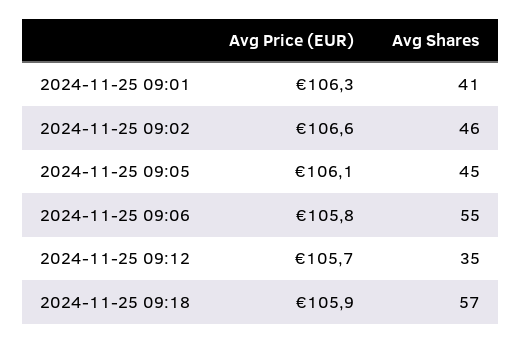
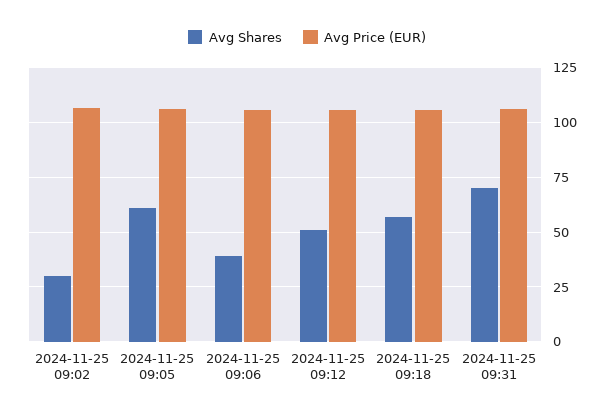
Avg Price (EUR), 2024-11-25 09:01: 106.3 -> none
Avg Shares, 2024-11-25 09:01: 41 -> none
Avg Shares, 2024-11-25 09:02: 46 -> 30
Avg Shares, 2024-11-25 09:05: 45 -> 60
Avg Shares, 2024-11-25 09:06: 55 -> 40
Avg Shares, 2024-11-25 09:12: 35 -> 50
Avg Shares, 2024-11-25 09:31: none -> 70
Avg Price (EUR), 2024-11-25 09:31: none -> 105

